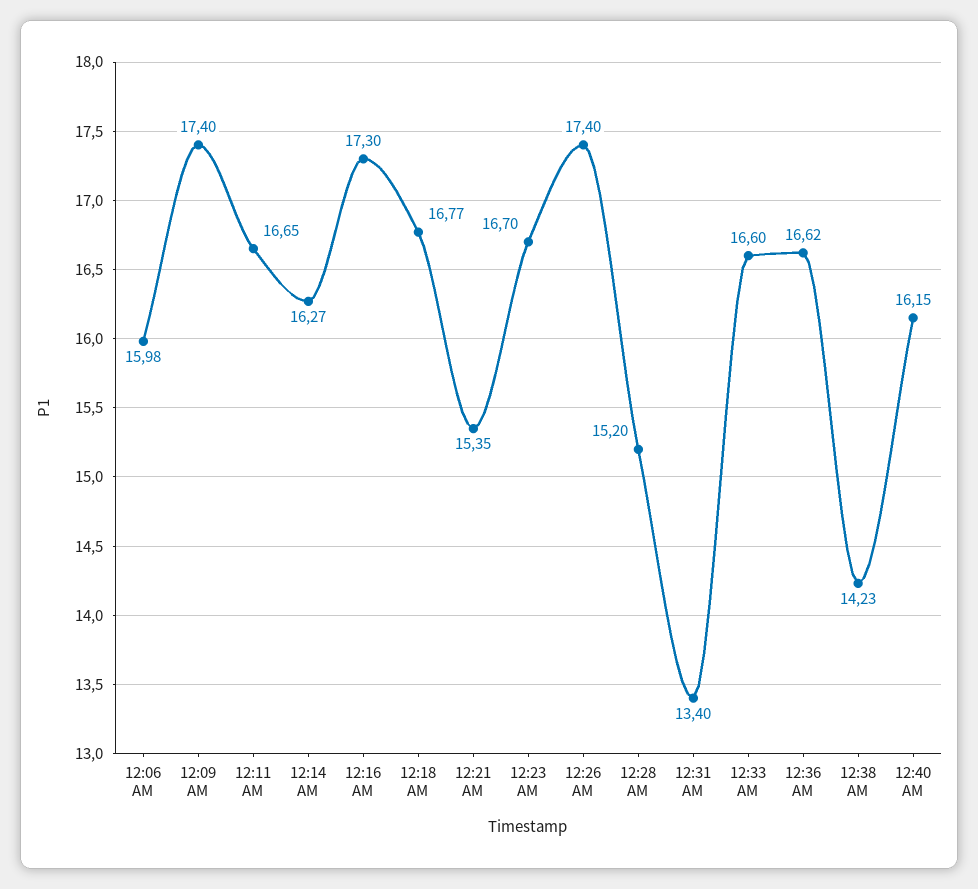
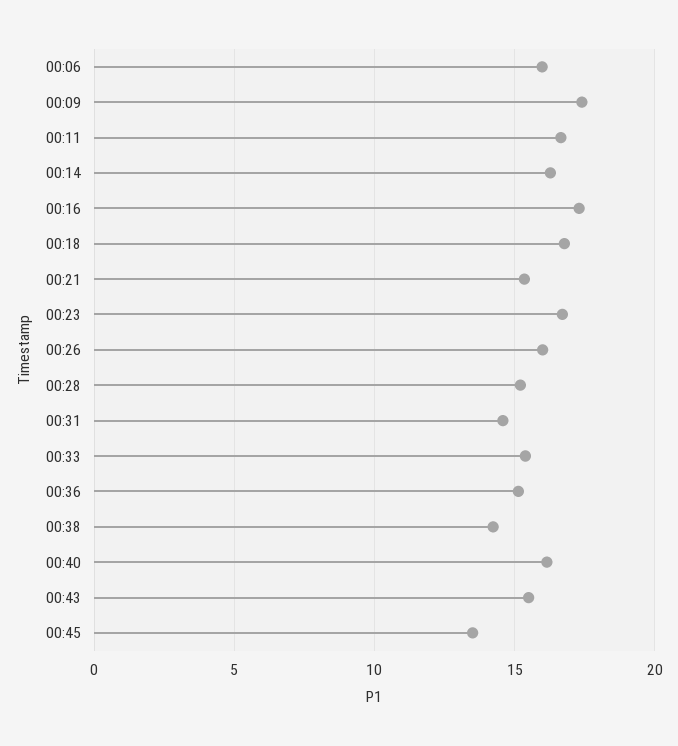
12:26 AM: 17.4 -> 16
12:31 AM: 13.4 -> 14.5
12:33 AM: 16.6 -> 15.5
12:36 AM: 16.62 -> 15
00:43: none -> 15.5
00:45: none -> 13.5

